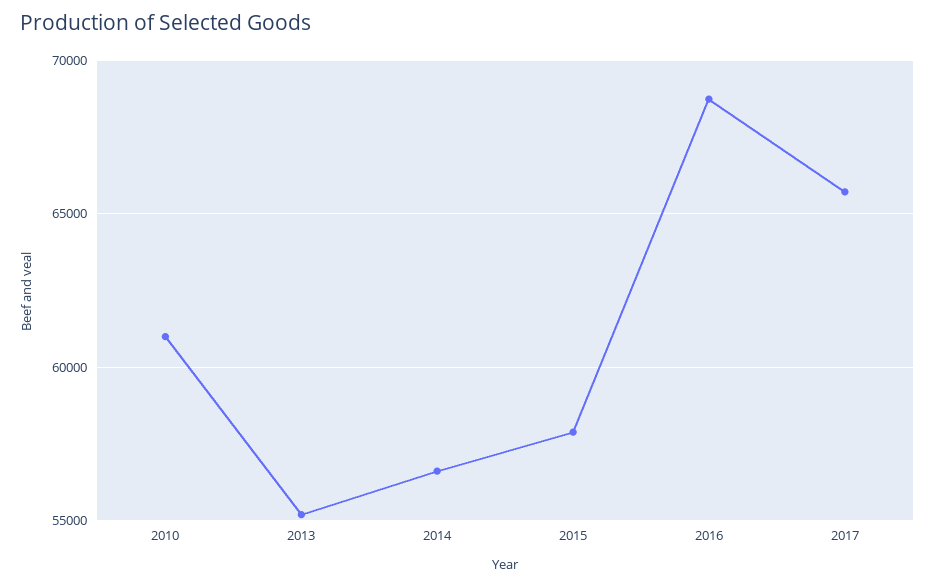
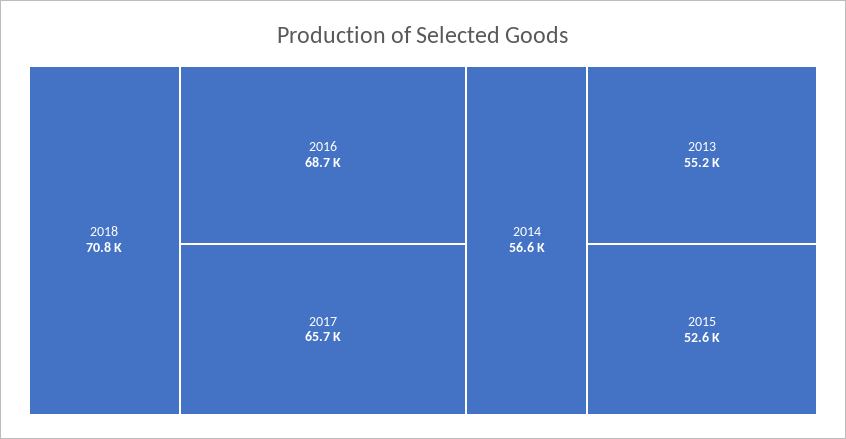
2010: 61000 -> none
2015: 58000 -> 52600
2018: none -> 70800

